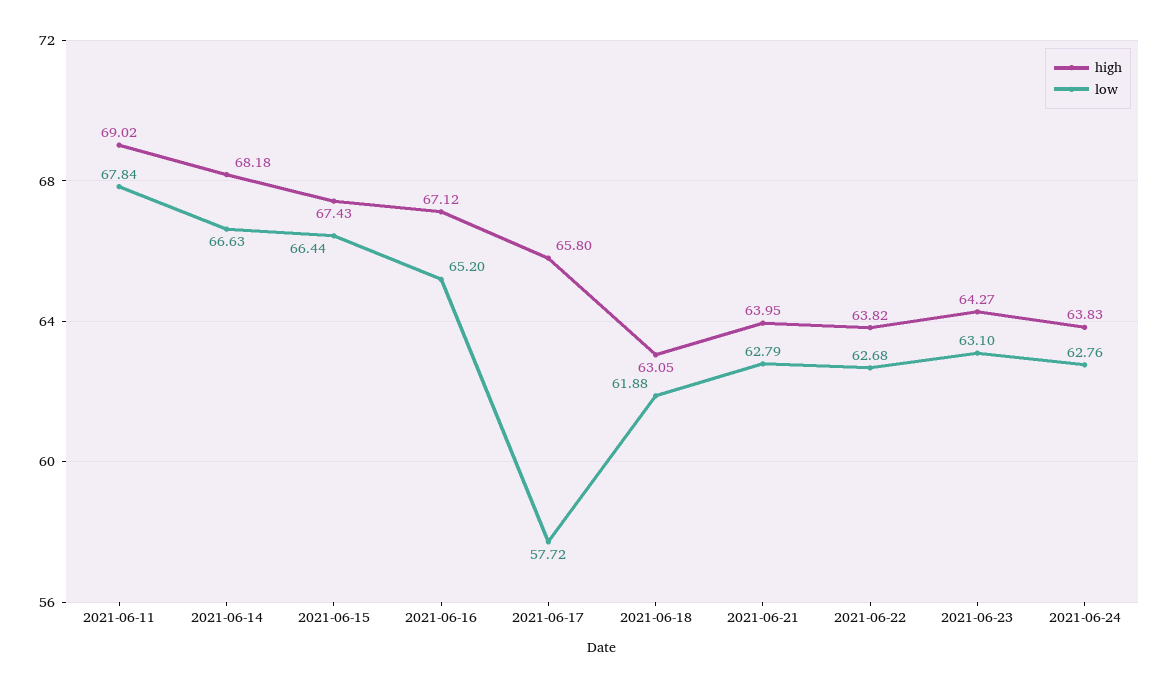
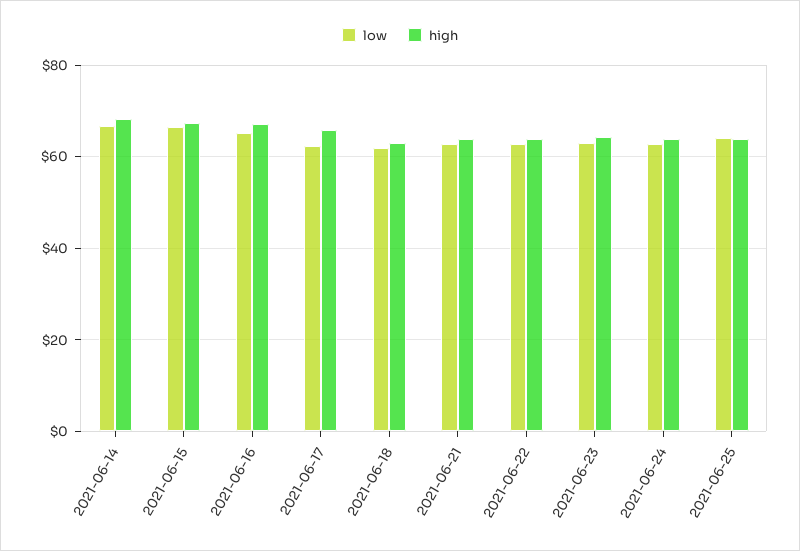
high, 2021-06-11: 69.02 -> none
low, 2021-06-11: 67.84 -> none
low, 2021-06-17: 57.72 -> 62
low, 2021-06-25: none -> 64
high, 2021-06-25: none -> 64

